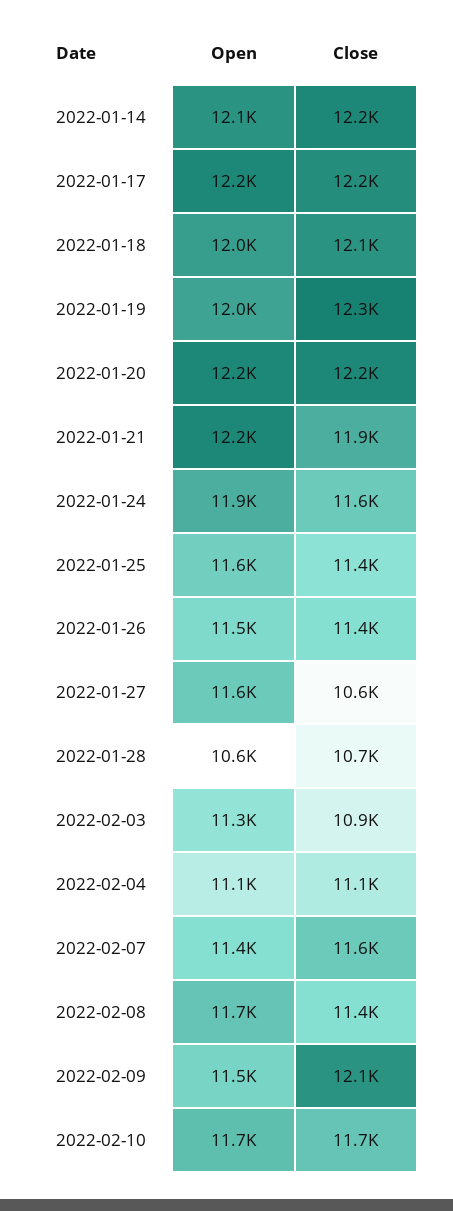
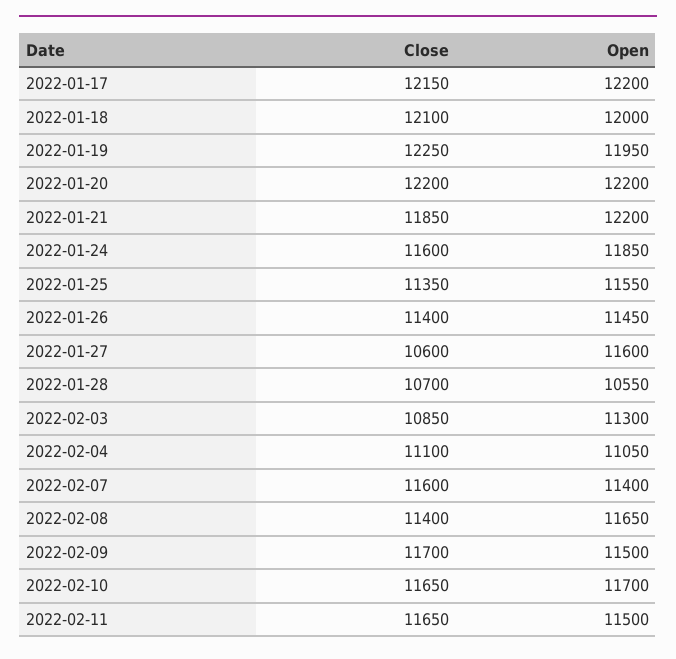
Open, 2022-01-14: 12100 -> none
Close, 2022-01-14: 12200 -> none
Close, 2022-02-09: 12100 -> 11700
Close, 2022-02-11: none -> 11650
Open, 2022-02-11: none -> 11500

